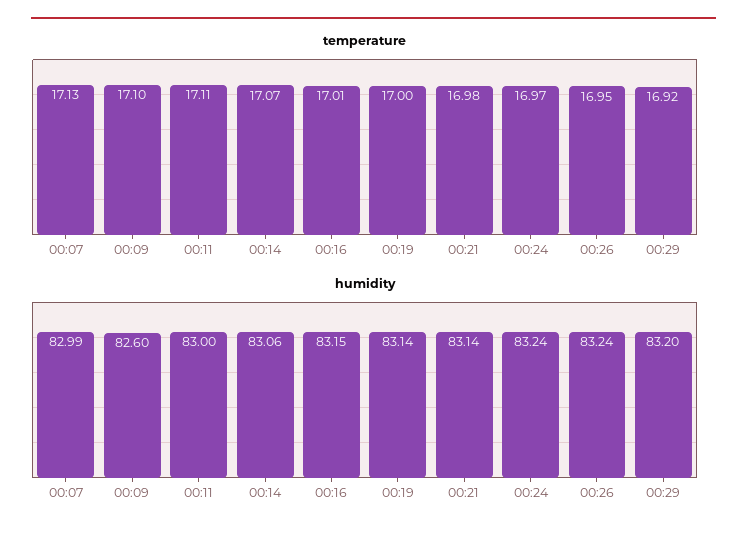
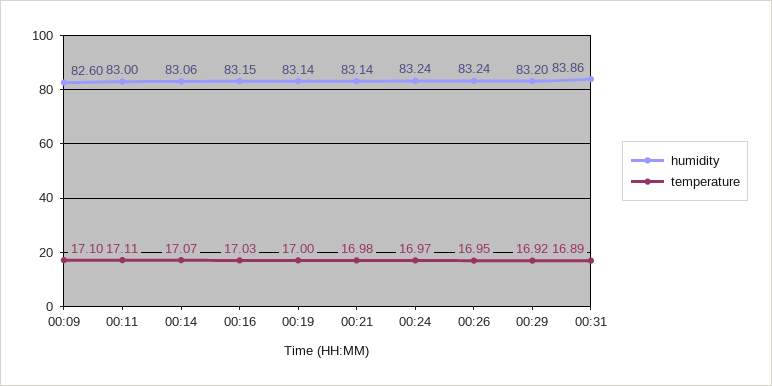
temperature, 00:07: 17.13 -> none
temperature, 00:16: 17.01 -> 17.03
humidity, 00:07: 82.99 -> none
humidity, 00:31: none -> 83.86
temperature, 00:31: none -> 16.89

